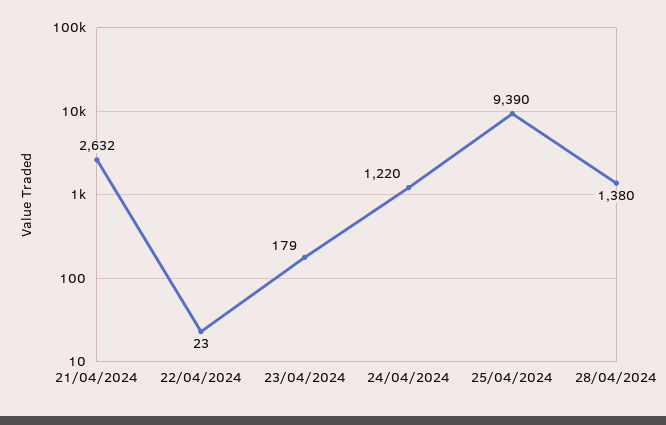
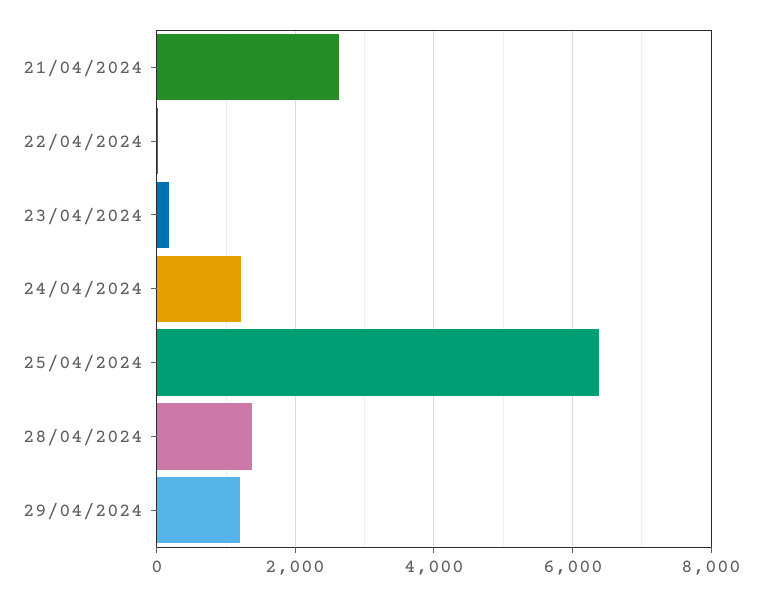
25/04/2024: 9390 -> 6400
29/04/2024: none -> 1200

